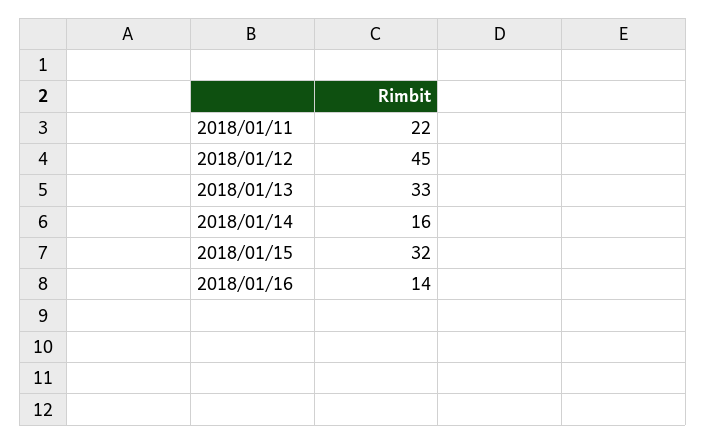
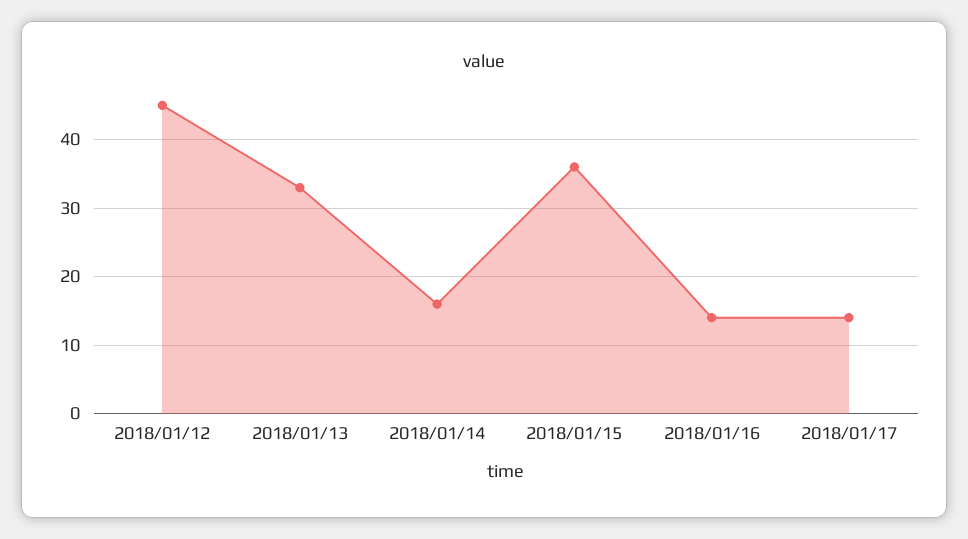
2018/01/11: 22 -> none
2018/01/15: 32 -> 36
2018/01/17: none -> 14

